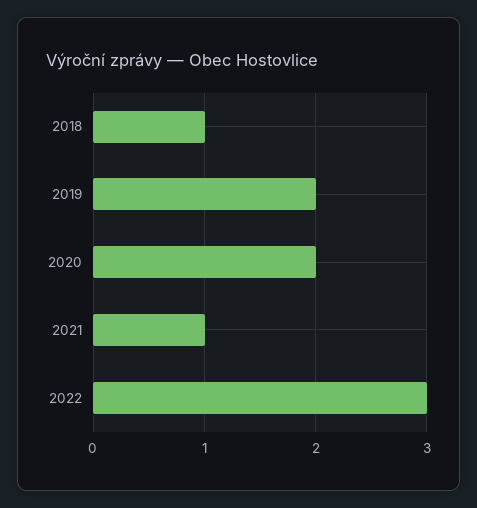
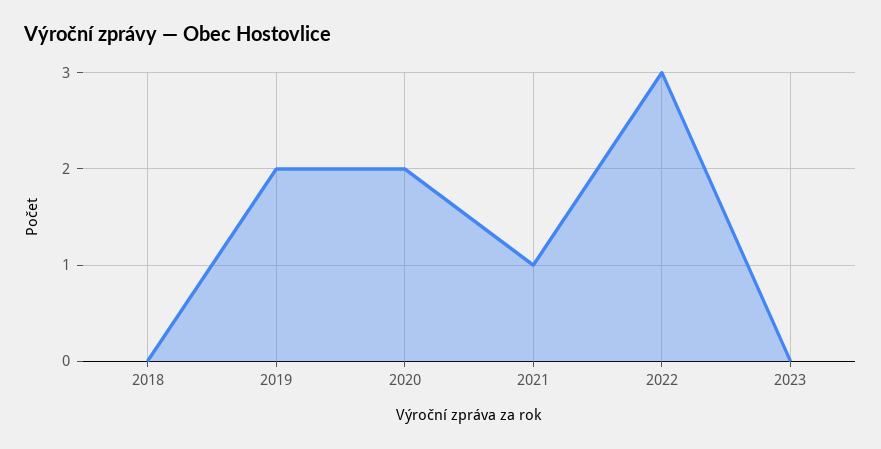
2018: 1 -> 0
2023: none -> 0

